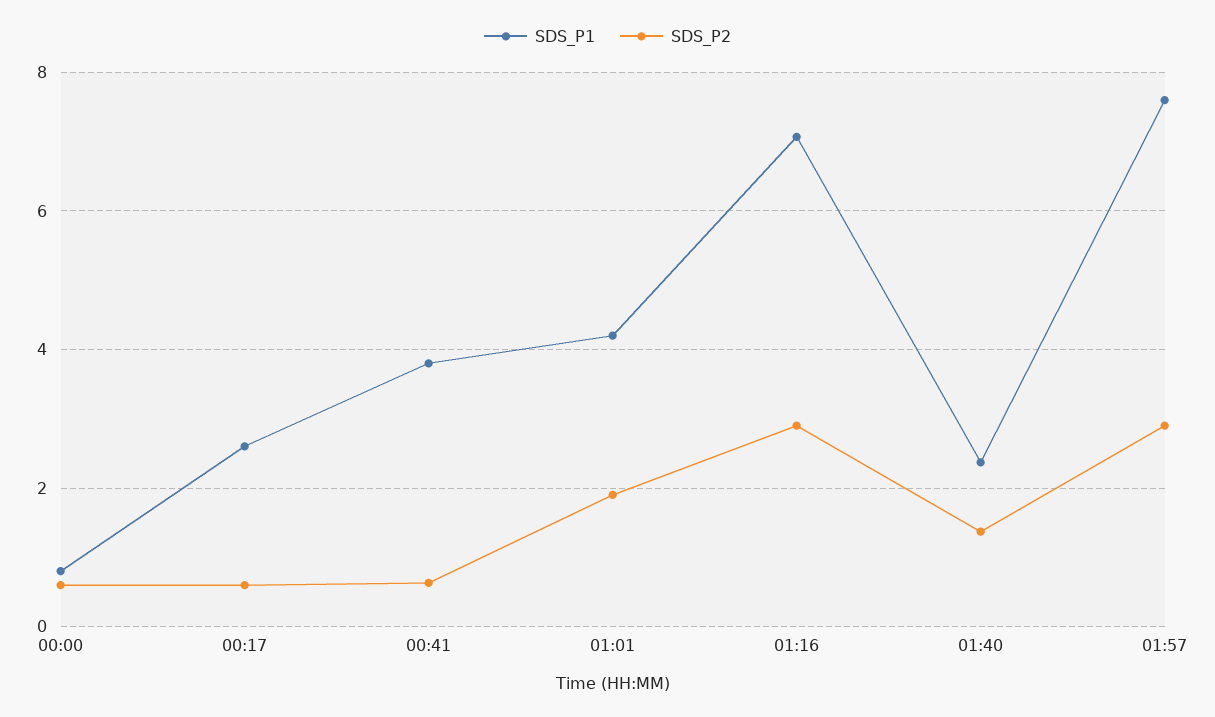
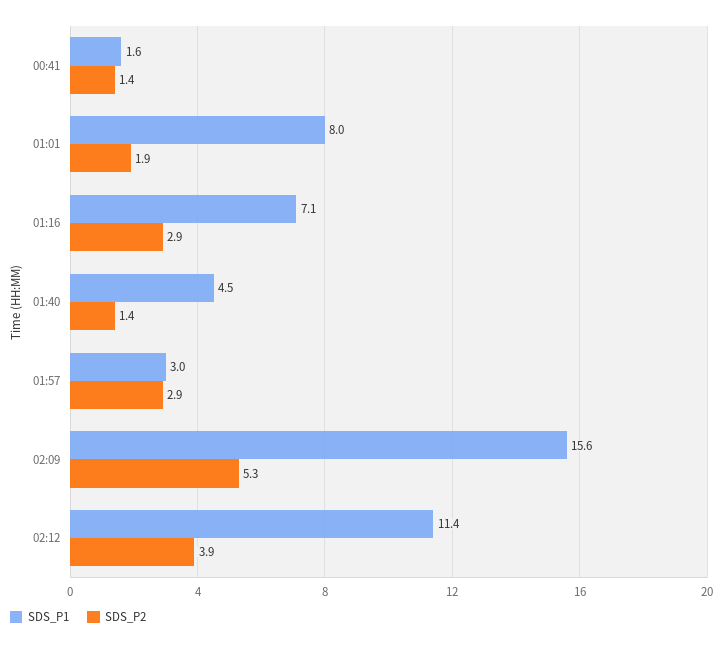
SDS_P1, 00:00: 0.8 -> none
SDS_P2, 00:00: 0.6 -> none
SDS_P1, 00:17: 2.6 -> none
SDS_P2, 00:17: 0.6 -> none
SDS_P1, 00:41: 3.8 -> 1.6
SDS_P2, 00:41: 0.6 -> 1.4
SDS_P1, 01:01: 4.2 -> 8
SDS_P1, 01:40: 2.4 -> 4.5
SDS_P1, 01:57: 7.6 -> 3
SDS_P1, 02:09: none -> 15.6
SDS_P2, 02:09: none -> 5.3
SDS_P1, 02:12: none -> 11.4
SDS_P2, 02:12: none -> 3.9

